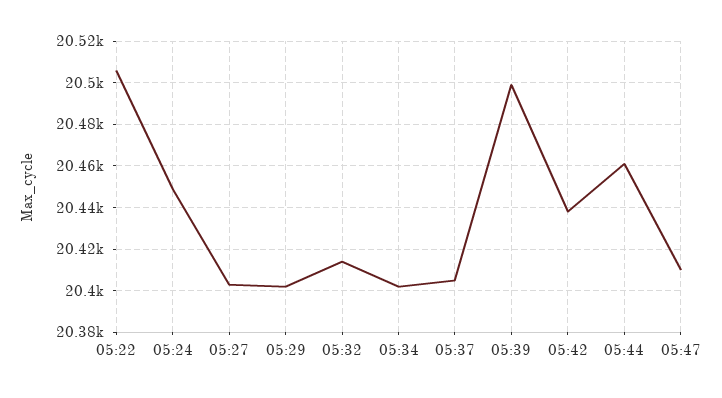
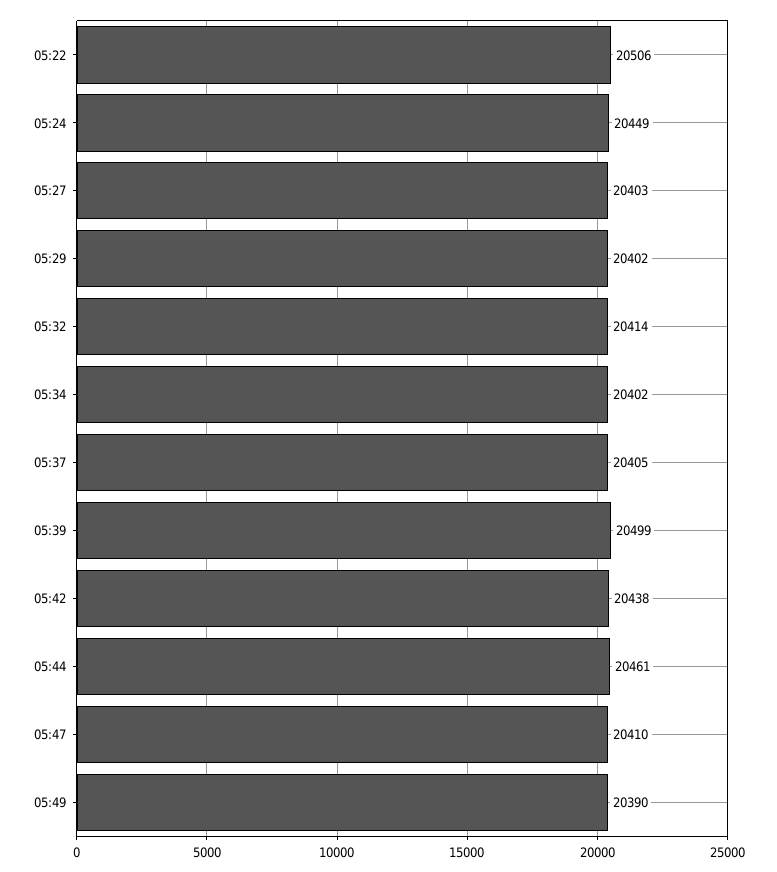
05:49: none -> 20390

